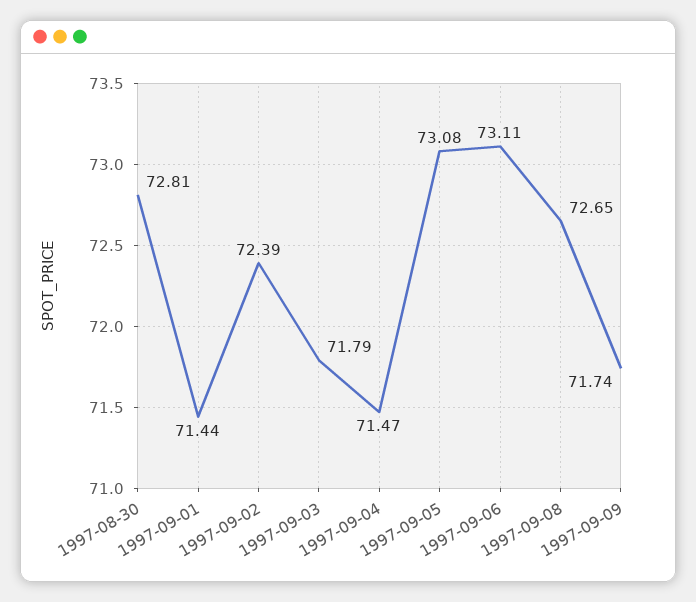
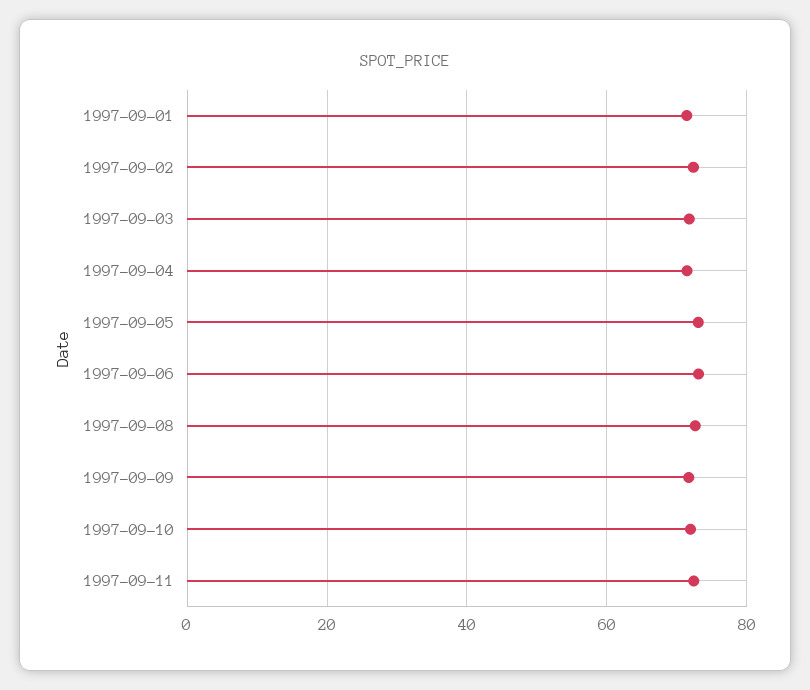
1997-08-30: 72.81 -> none
1997-09-10: none -> 72
1997-09-11: none -> 72

